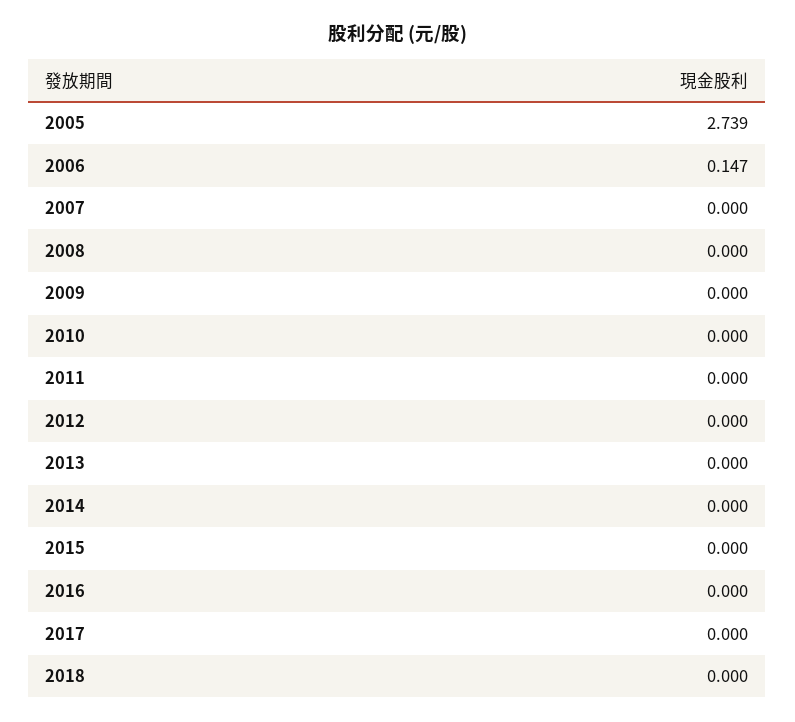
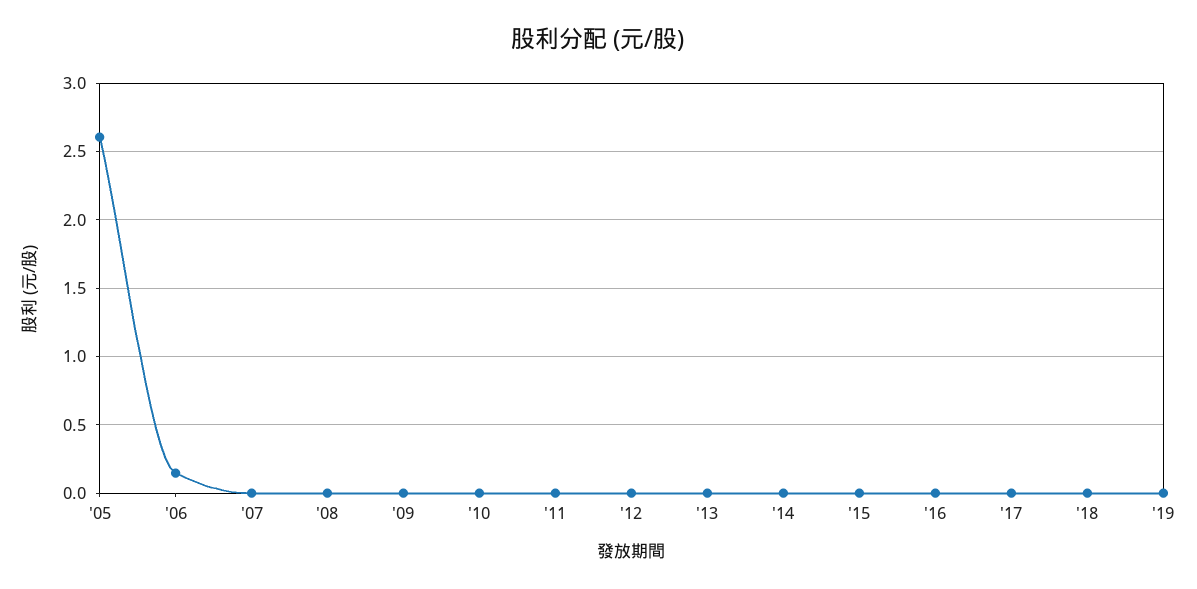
2005: 2.739 -> 2.6
'19: none -> 0

